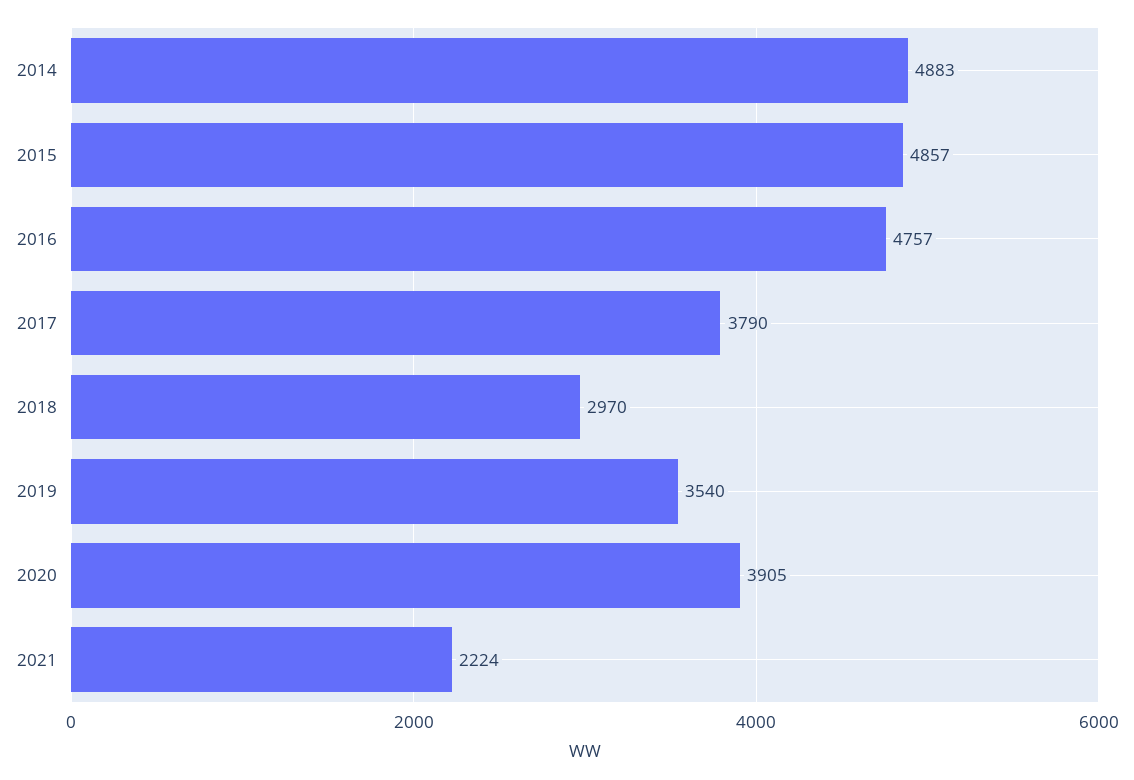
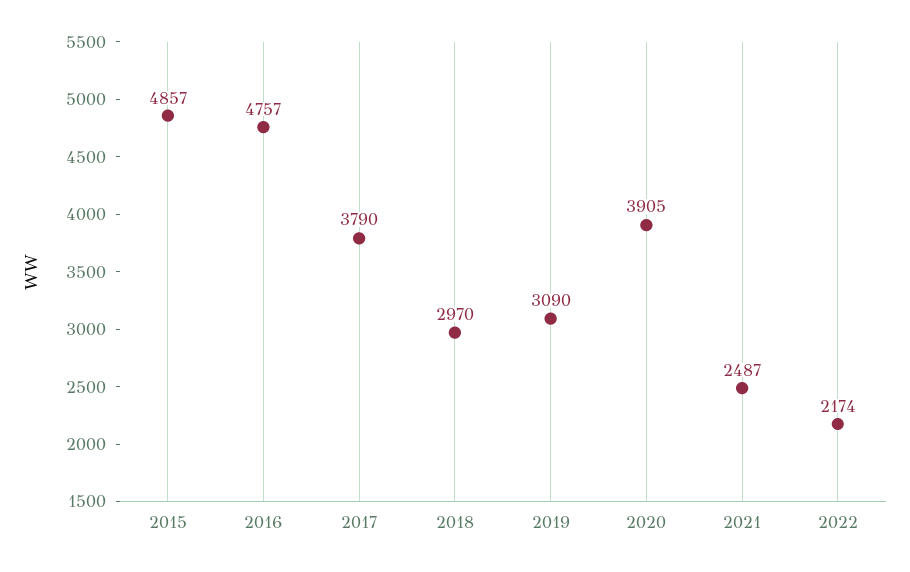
2014: 4883 -> none
2019: 3540 -> 3090
2021: 2224 -> 2487
2022: none -> 2174

